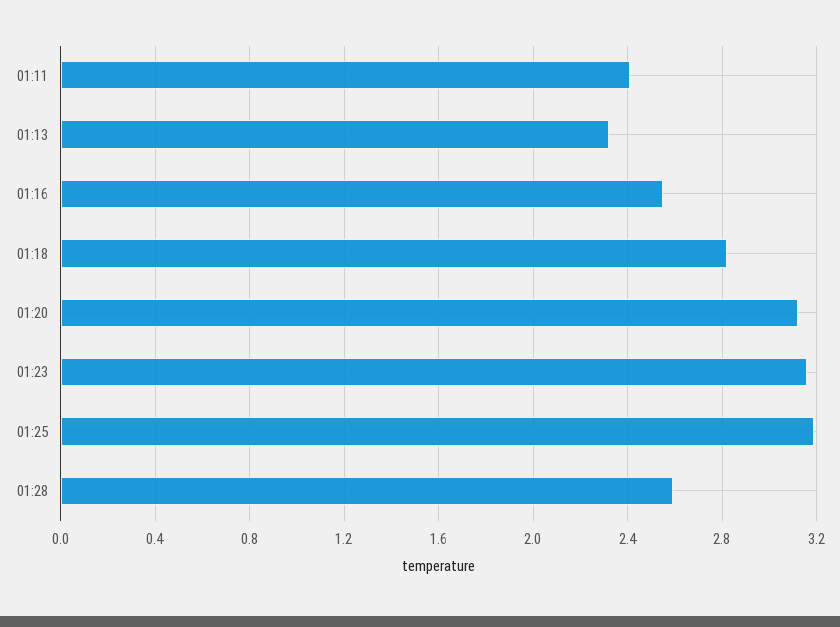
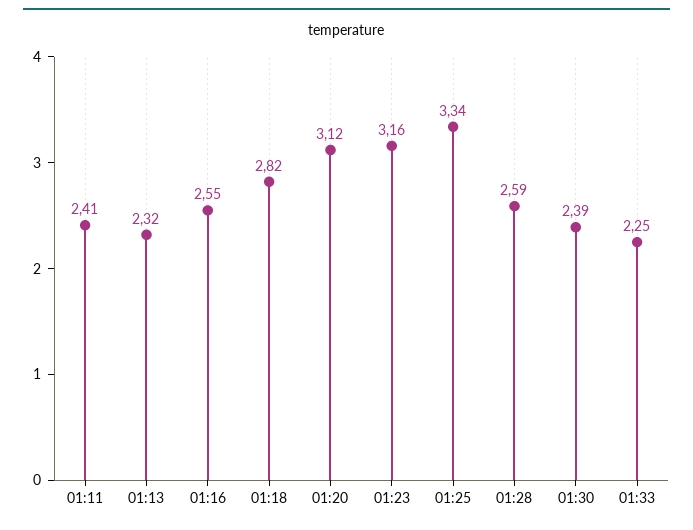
01:25: 3.2 -> 3.34
01:30: none -> 2.39
01:33: none -> 2.25

